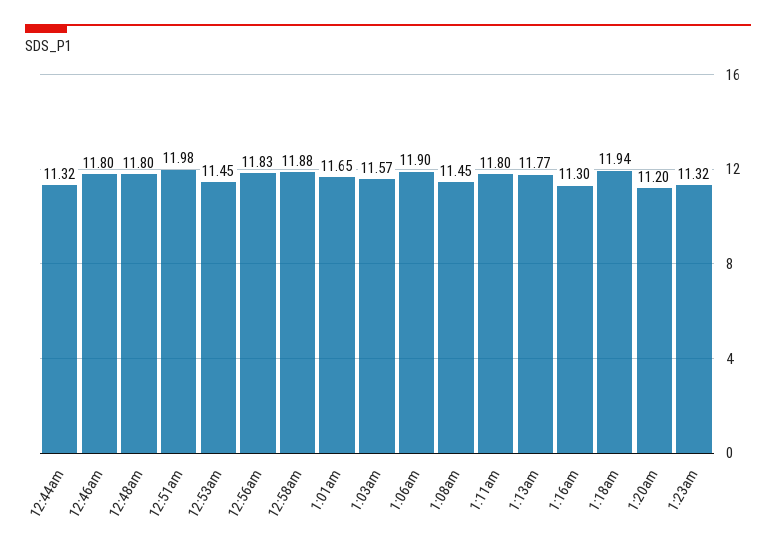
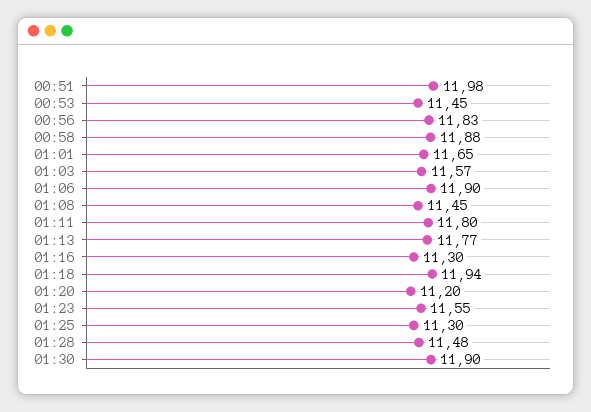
12:44am: 11.32 -> none
12:46am: 11.8 -> none
12:48am: 11.8 -> none
1:23am: 11.32 -> 11.55
01:25: none -> 11.3
01:28: none -> 11.48
01:30: none -> 11.9

